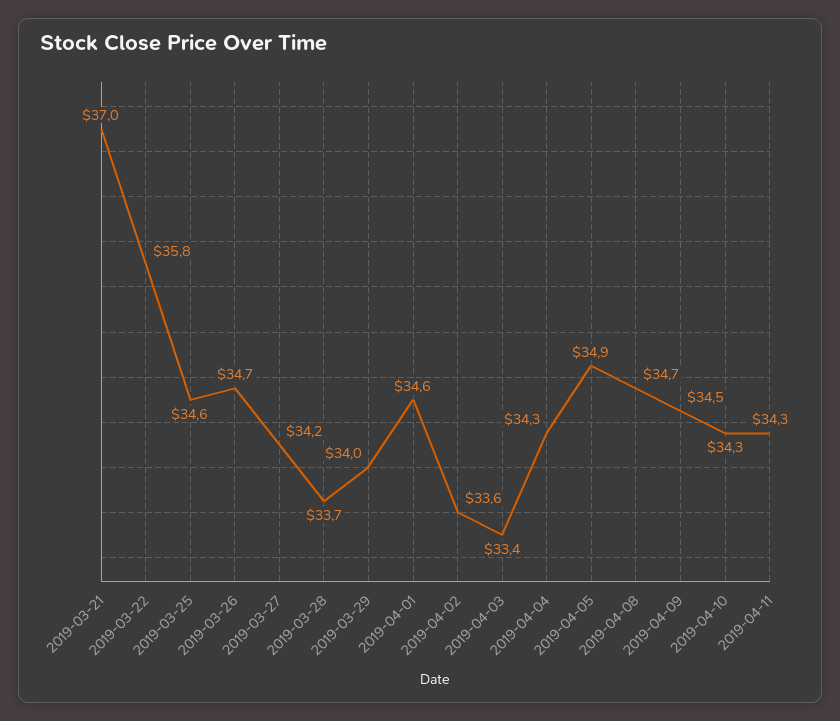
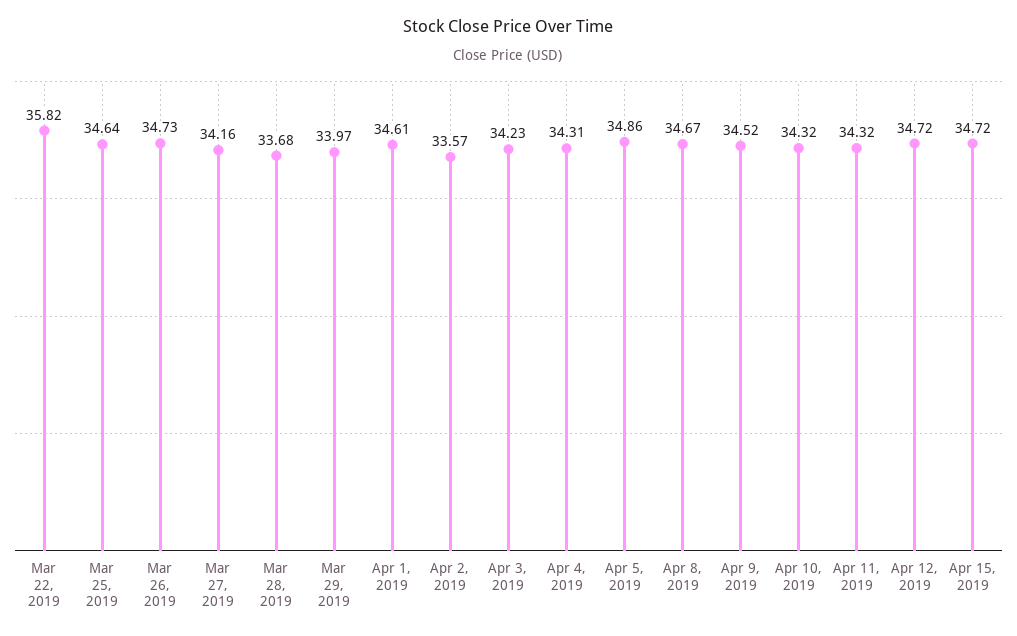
2019-03-21: 37 -> none
2019-04-03: 33.4 -> 34.23
Apr 12, 2019: none -> 34.72
Apr 15, 2019: none -> 34.72

